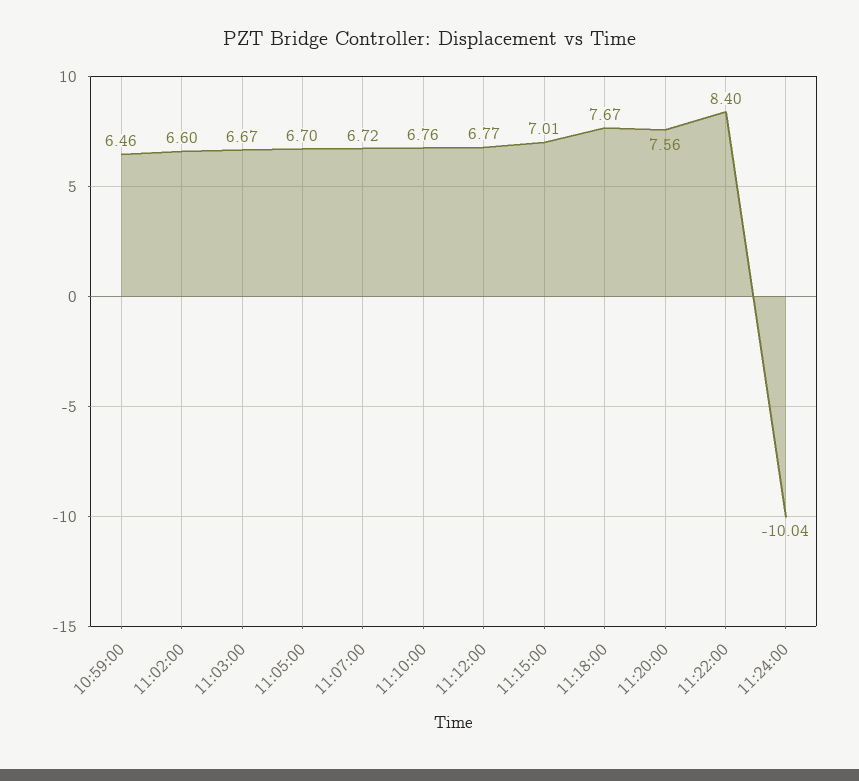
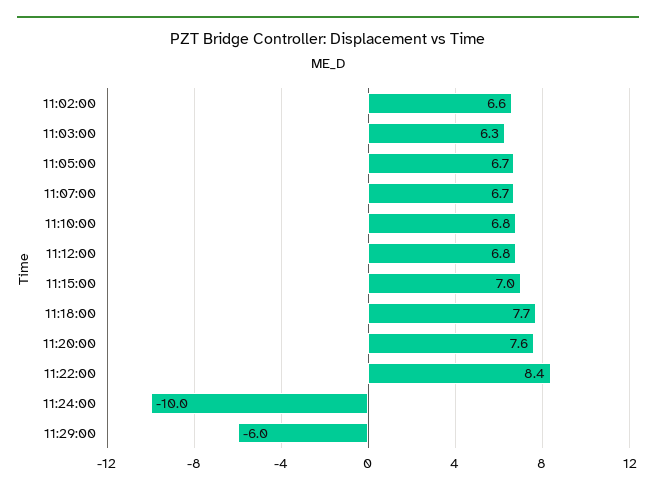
10:59:00: 6.46 -> none
11:03:00: 6.67 -> 6.3
11:29:00: none -> -6

